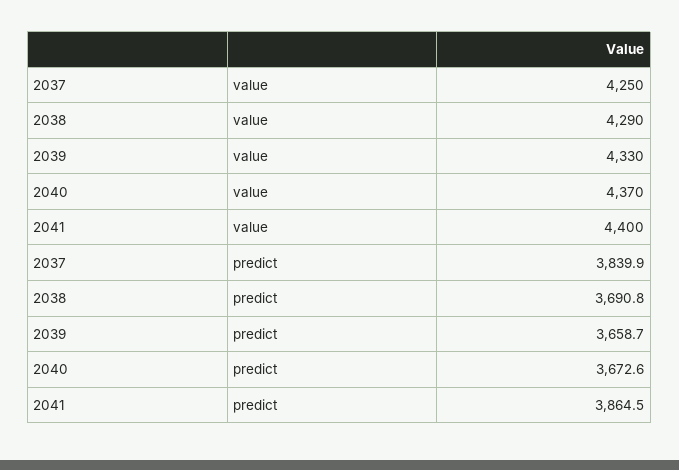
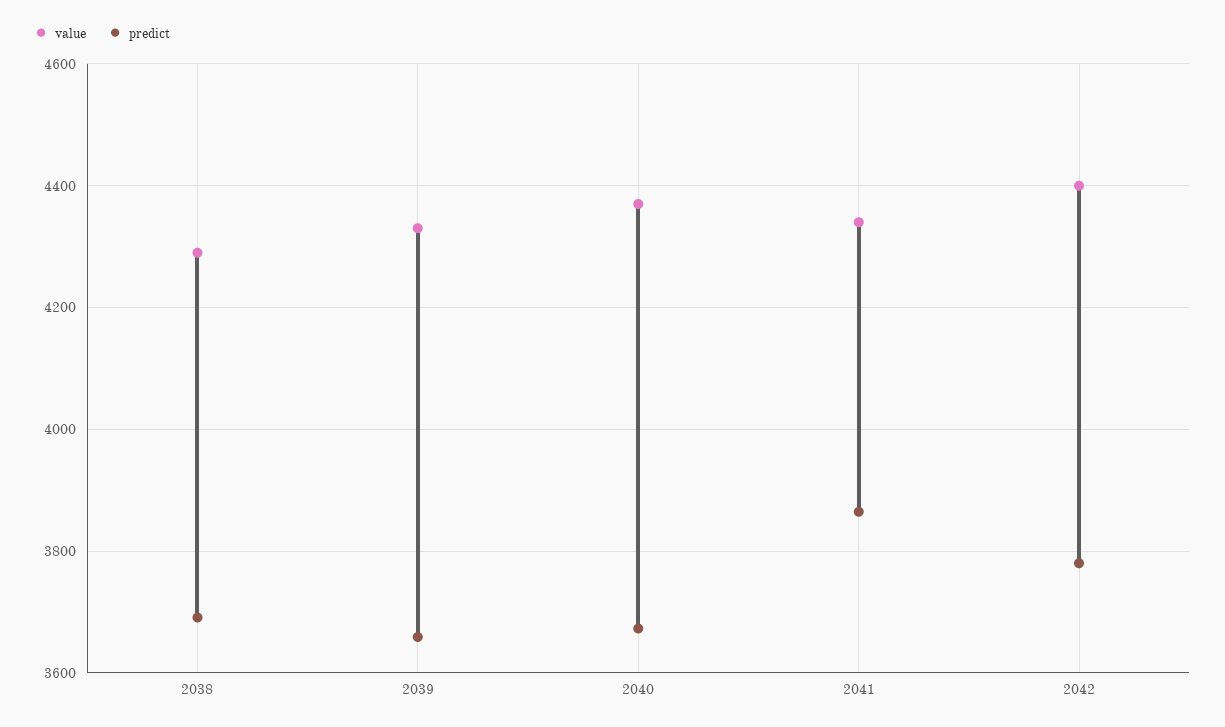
value, 2037: 4250 -> none
value, 2041: 4400 -> 4340
predict, 2037: 3839.9 -> none
value, 2042: none -> 4400
predict, 2042: none -> 3780

